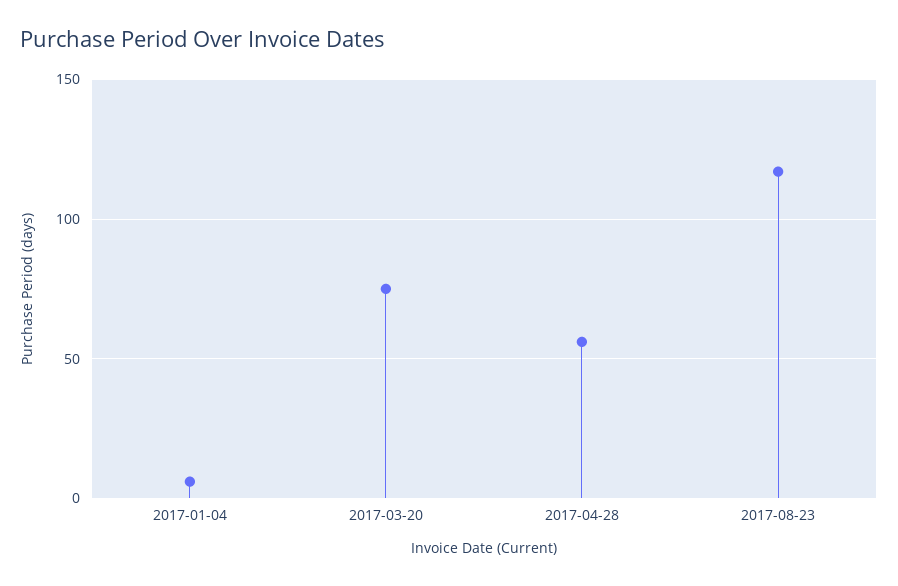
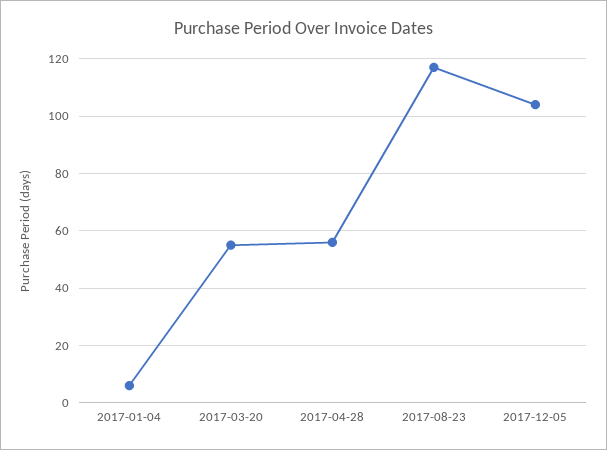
2017-03-20: 75 -> 55
2017-12-05: none -> 105

